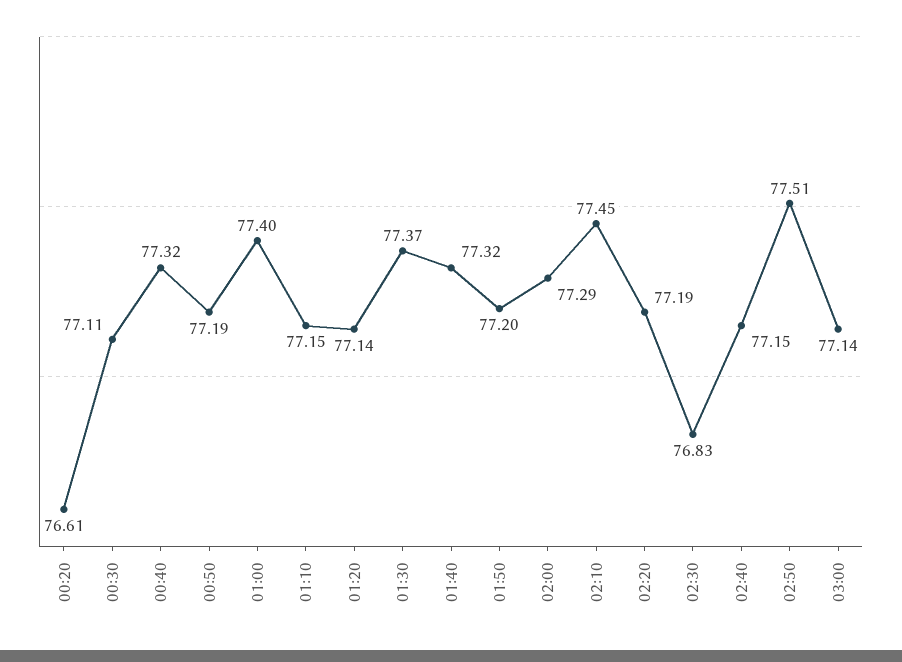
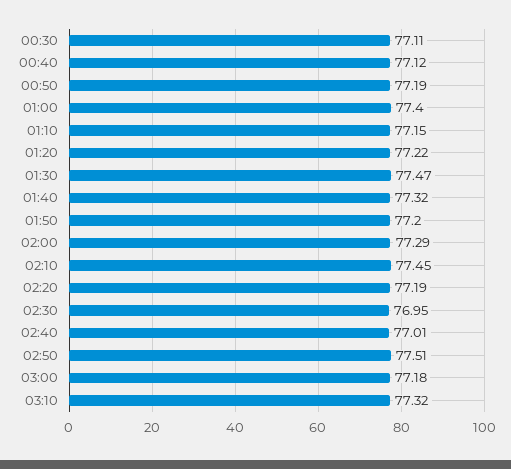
00:20: 76.61 -> none
00:40: 77.32 -> 77.12
01:20: 77.14 -> 77.22
01:30: 77.37 -> 77.47
02:30: 76.83 -> 76.95
02:40: 77.15 -> 77.01
03:00: 77.14 -> 77.18
03:10: none -> 77.32

